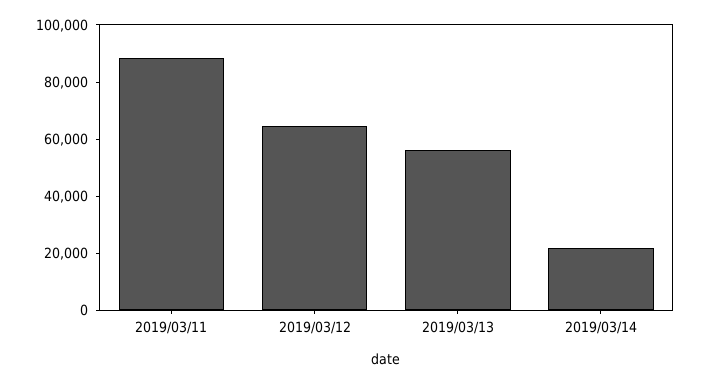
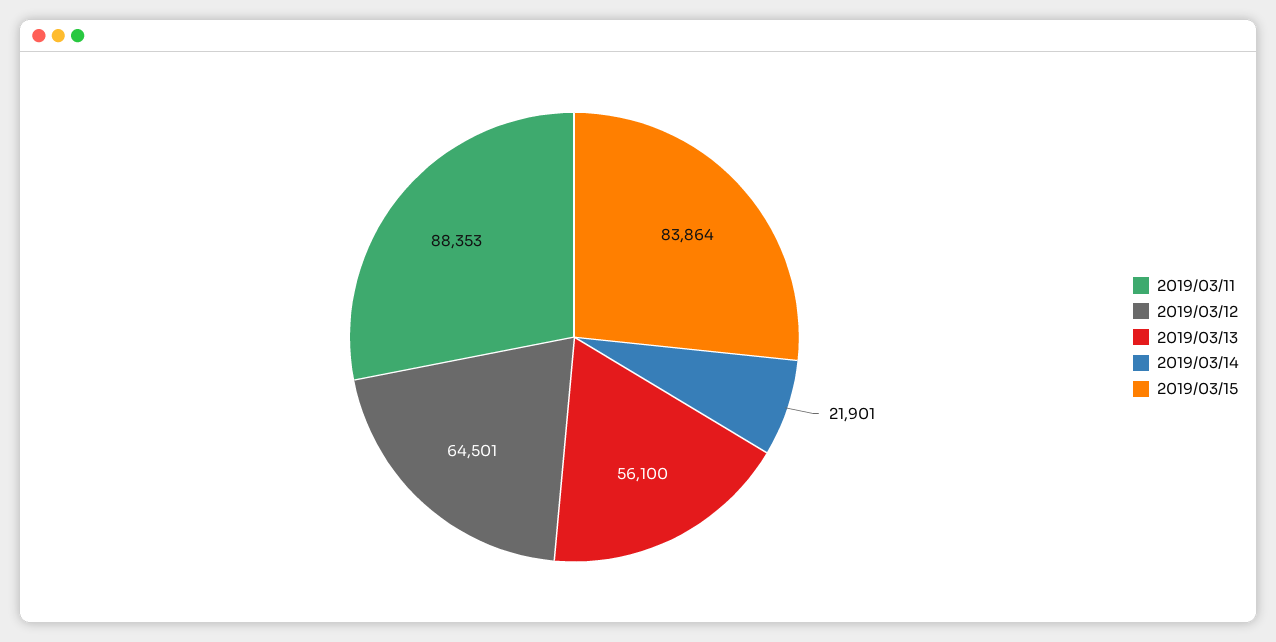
2019/03/15: none -> 83864

